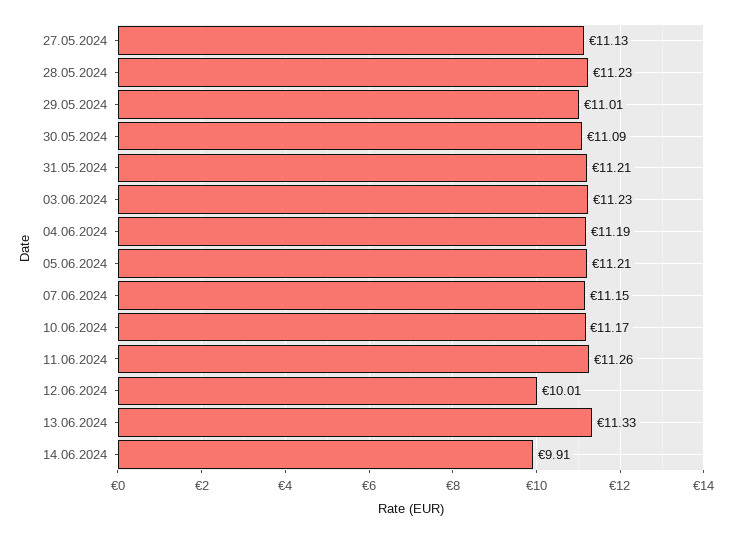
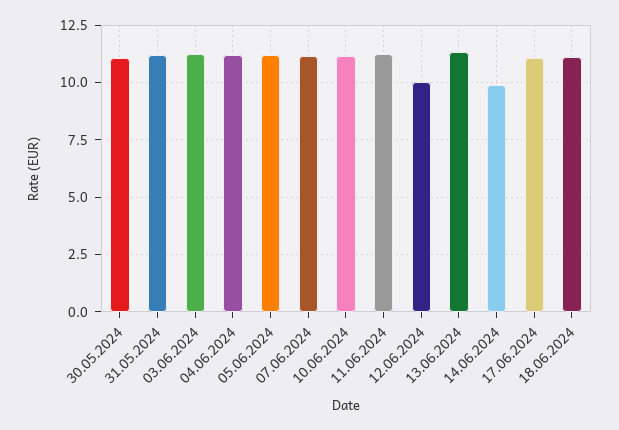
27.05.2024: 11.13 -> none
28.05.2024: 11.23 -> none
29.05.2024: 11.01 -> none
17.06.2024: none -> 11
18.06.2024: none -> 11

